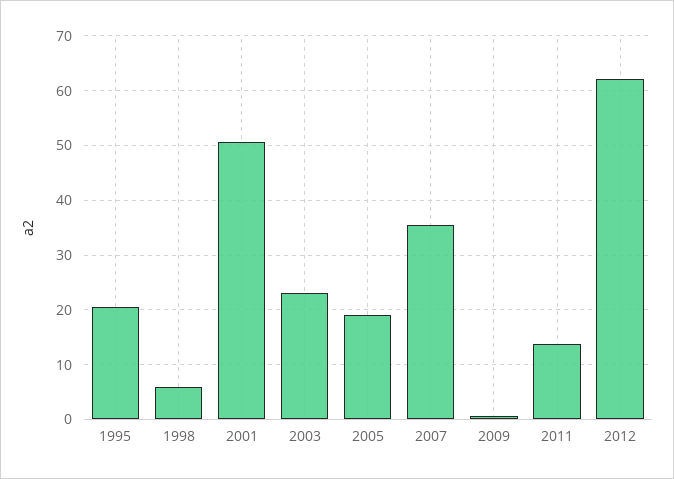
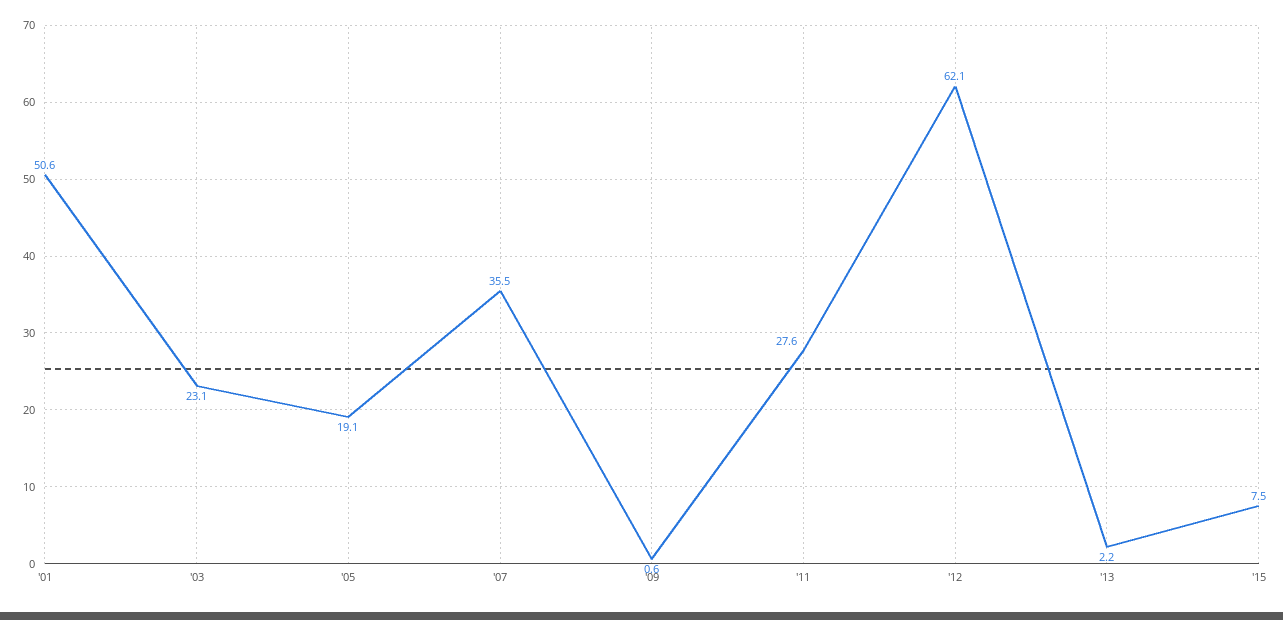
1995: 20 -> none
1998: 6 -> none
2011: 14 -> 27.6
'13: none -> 2.2
'15: none -> 7.5

